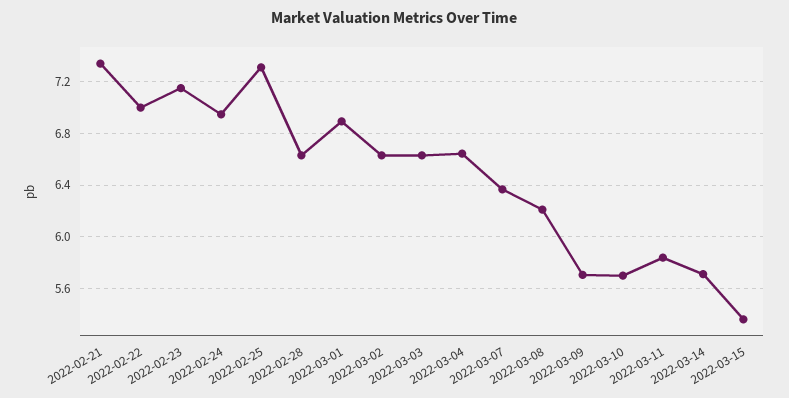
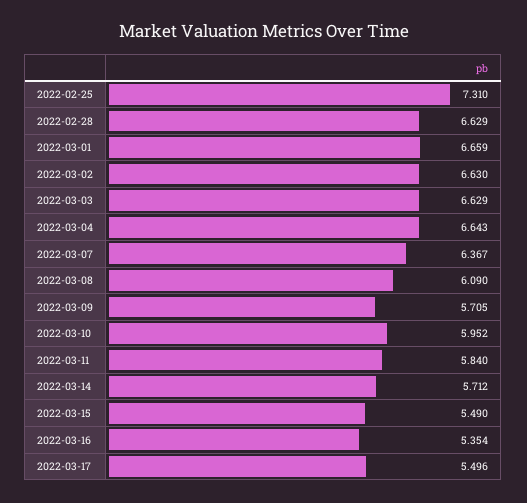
2022-02-21: 7.35 -> none
2022-02-22: 7 -> none
2022-02-23: 7.15 -> none
2022-02-24: 6.95 -> none
2022-03-01: 6.9 -> 6.659
2022-03-08: 6.2 -> 6.09
2022-03-10: 5.7 -> 5.952
2022-03-15: 5.35 -> 5.49
2022-03-16: none -> 5.354
2022-03-17: none -> 5.496

